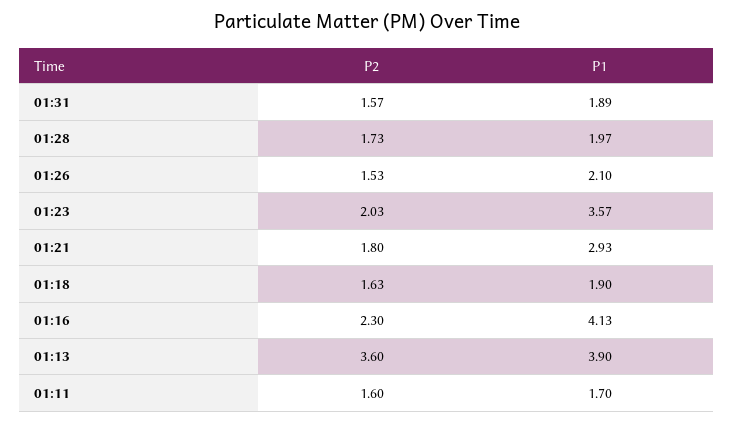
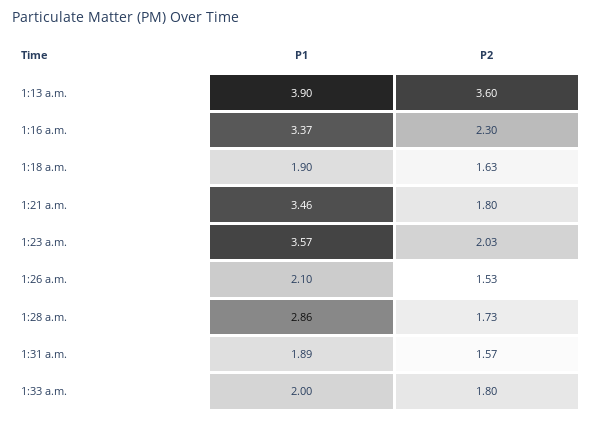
P1, 01:28: 1.97 -> 2.86
P1, 01:21: 2.93 -> 3.46
P1, 01:16: 4.13 -> 3.37
P2, 01:11: 1.6 -> none
P1, 01:11: 1.7 -> none
P1, 1:33 a.m.: none -> 2
P2, 1:33 a.m.: none -> 1.8

